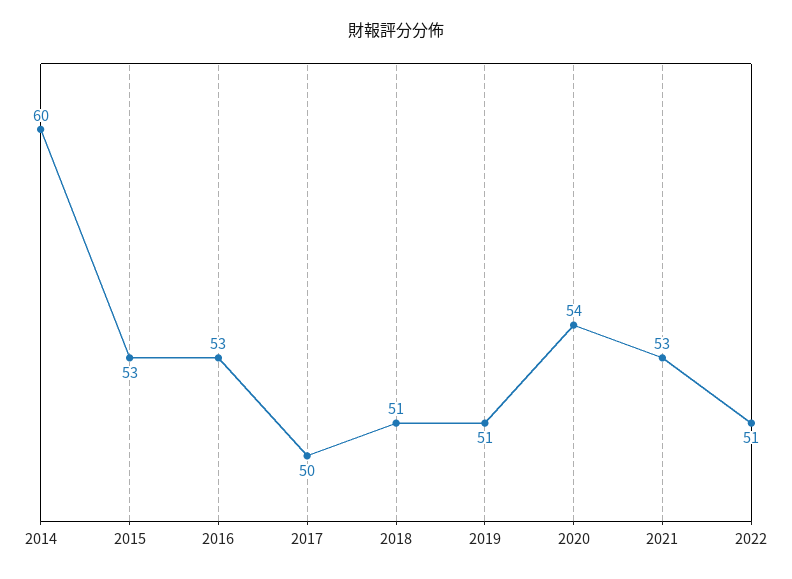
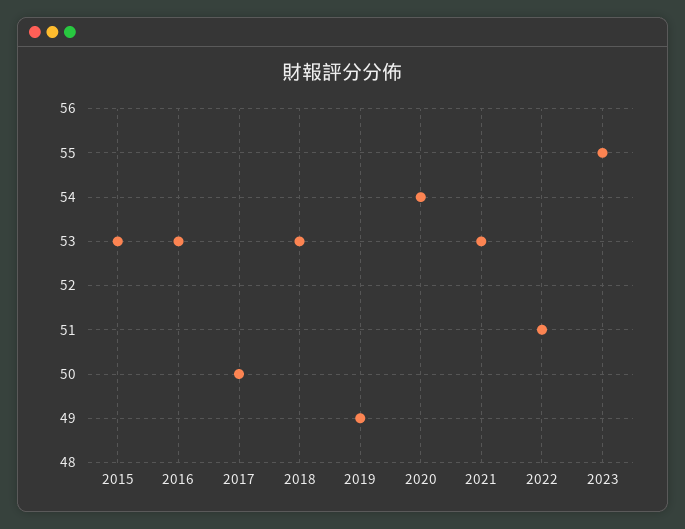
2014: 60 -> none
2018: 51 -> 53
2019: 51 -> 49
2023: none -> 55

